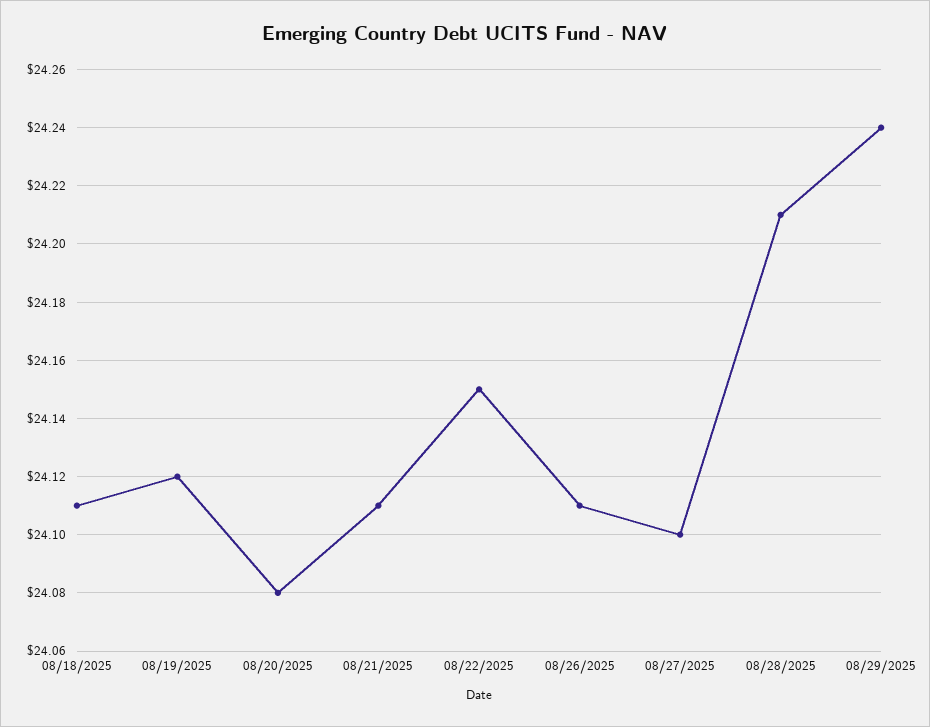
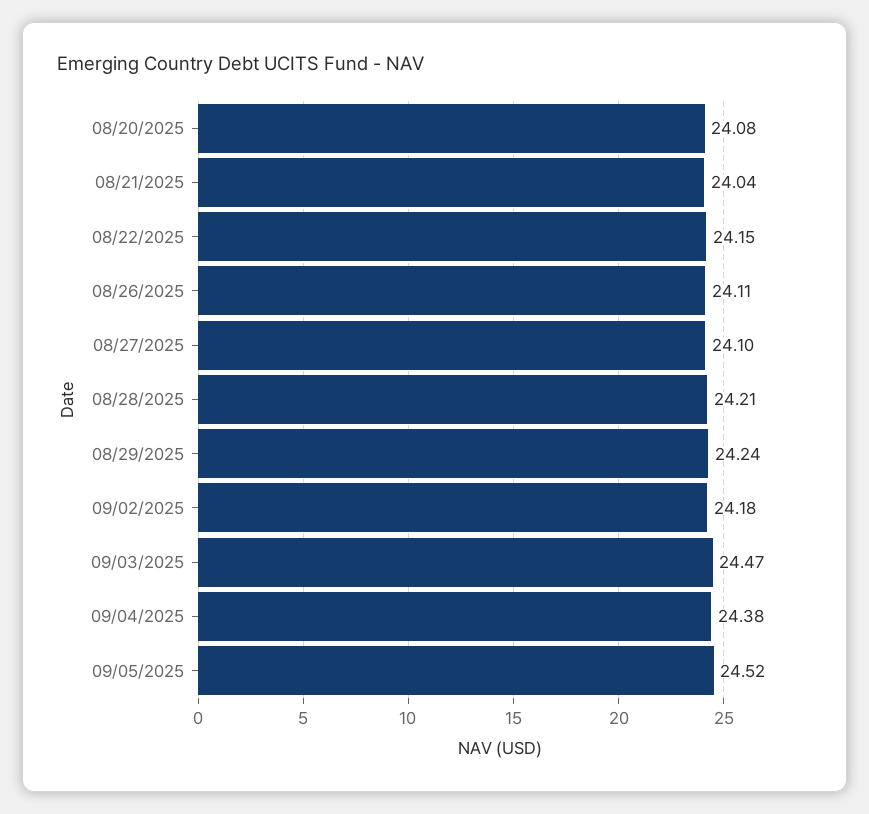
08/18/2025: 24.11 -> none
08/19/2025: 24.12 -> none
08/21/2025: 24.11 -> 24.04
09/02/2025: none -> 24.18
09/03/2025: none -> 24.47
09/04/2025: none -> 24.38
09/05/2025: none -> 24.52

